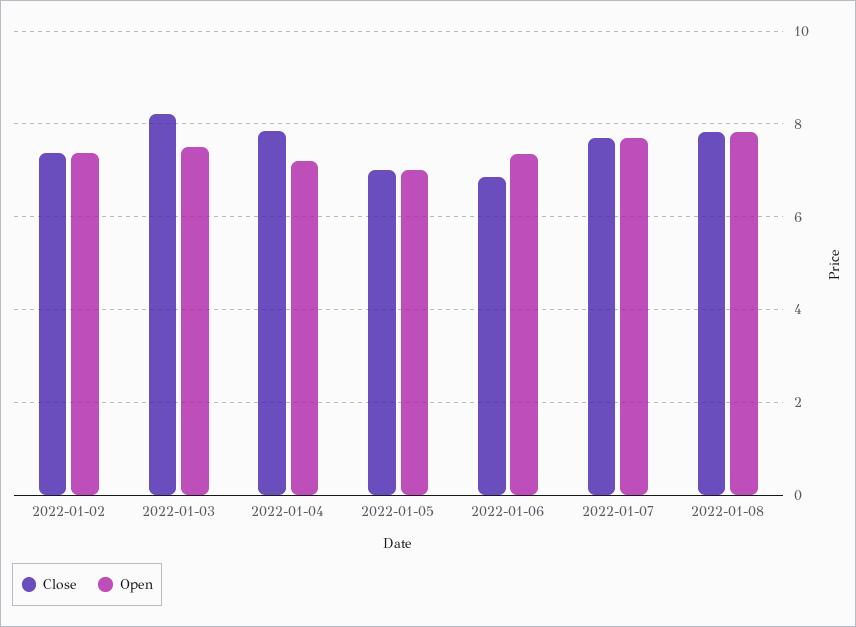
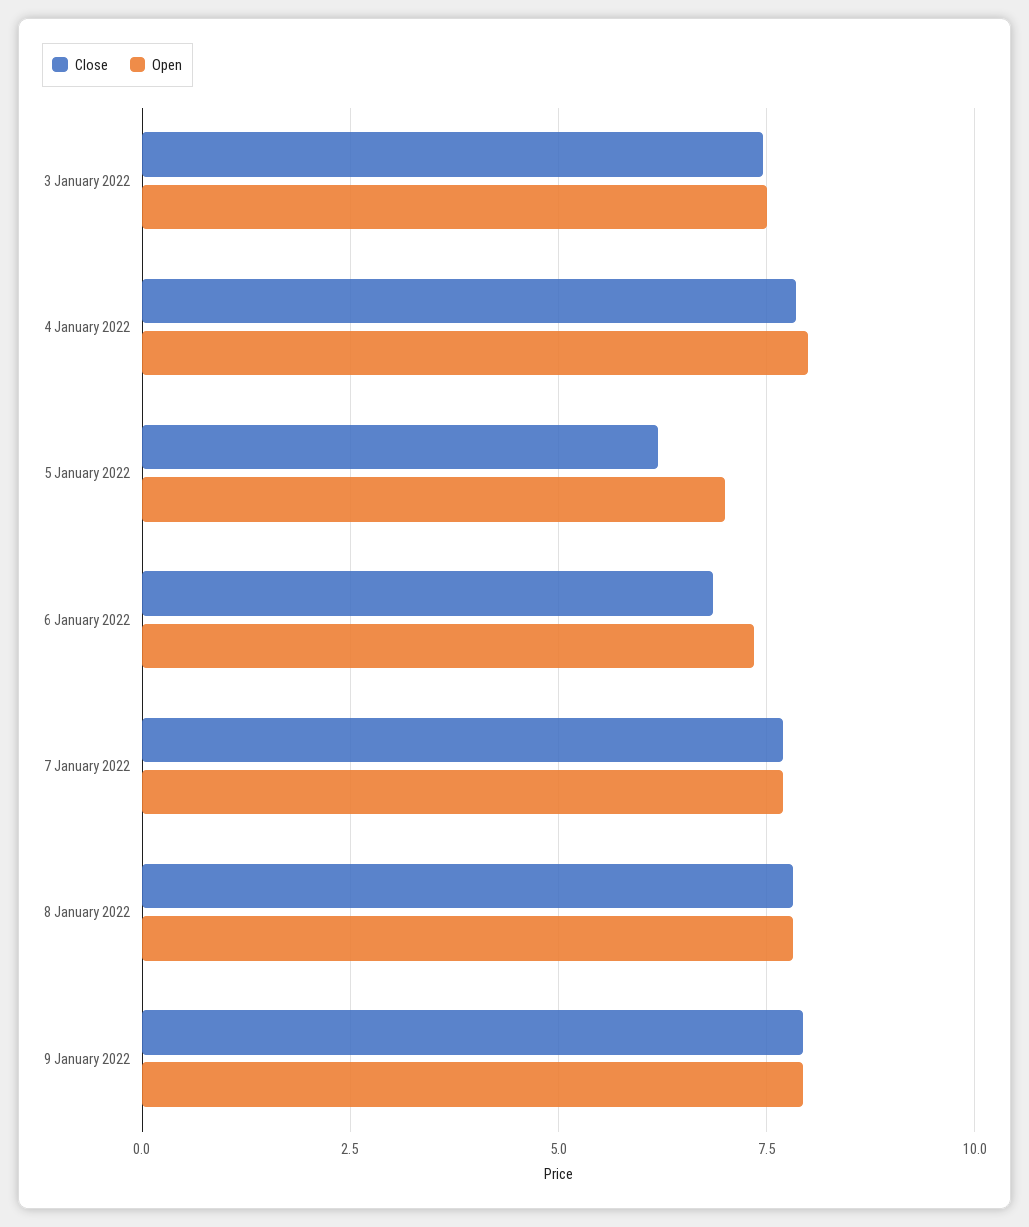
Close, 2022-01-02: 7.4 -> none
Open, 2022-01-02: 7.4 -> none
Close, 2022-01-03: 8.2 -> 7.5
Open, 2022-01-04: 7.2 -> 8
Close, 2022-01-05: 7 -> 6.25
Close, 9 January 2022: none -> 8
Open, 9 January 2022: none -> 8

